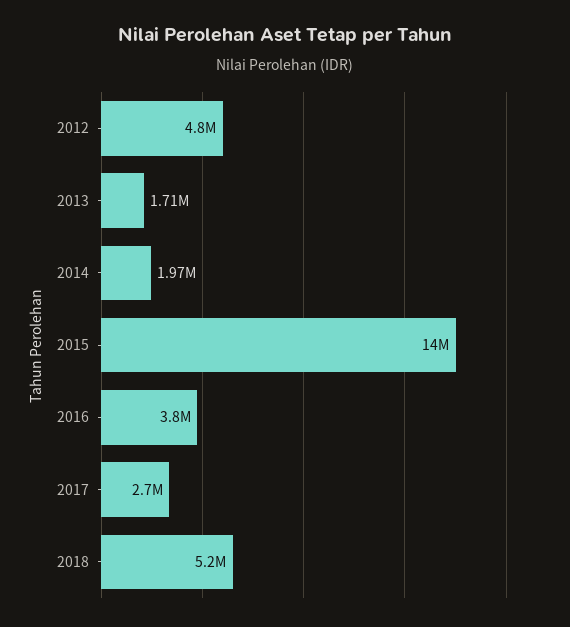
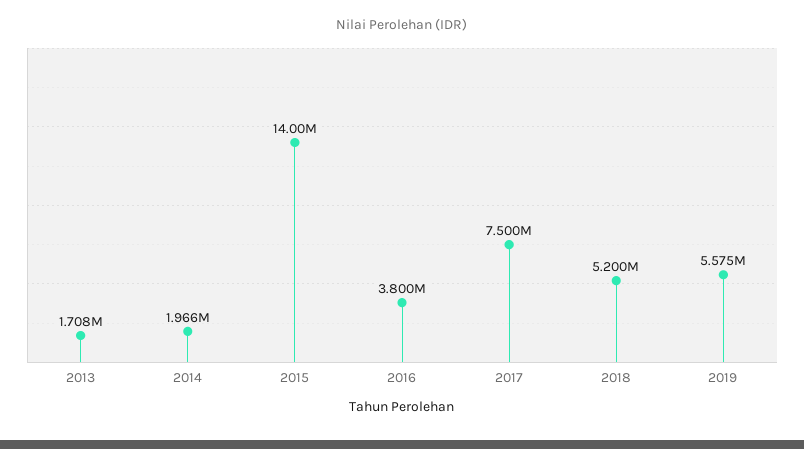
2012: 4800000 -> none
2017: 2700000 -> 7500000
2019: none -> 5575000

